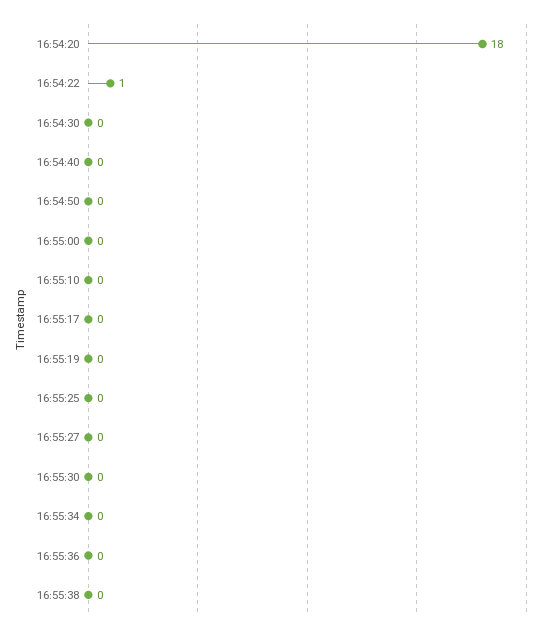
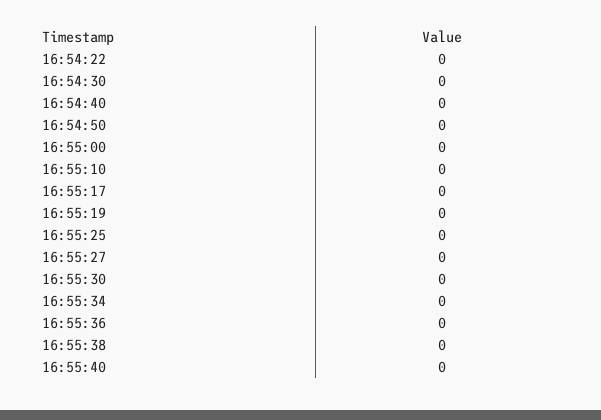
16:54:20: 18 -> none
16:54:22: 1 -> 0
16:55:40: none -> 0

